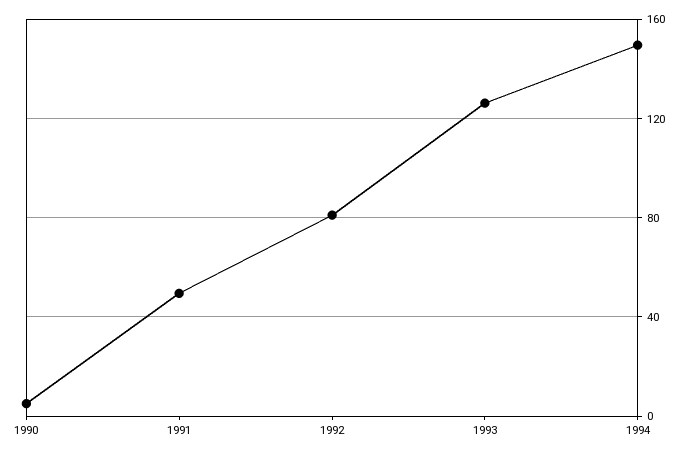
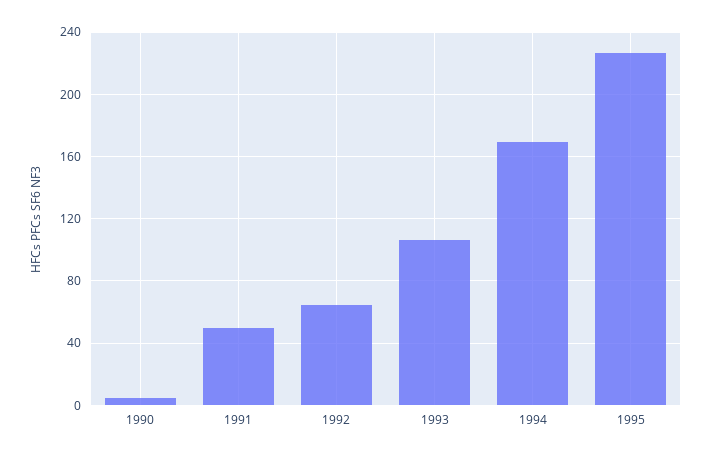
1992: 80 -> 65
1993: 125 -> 105
1994: 150 -> 170
1995: none -> 225

